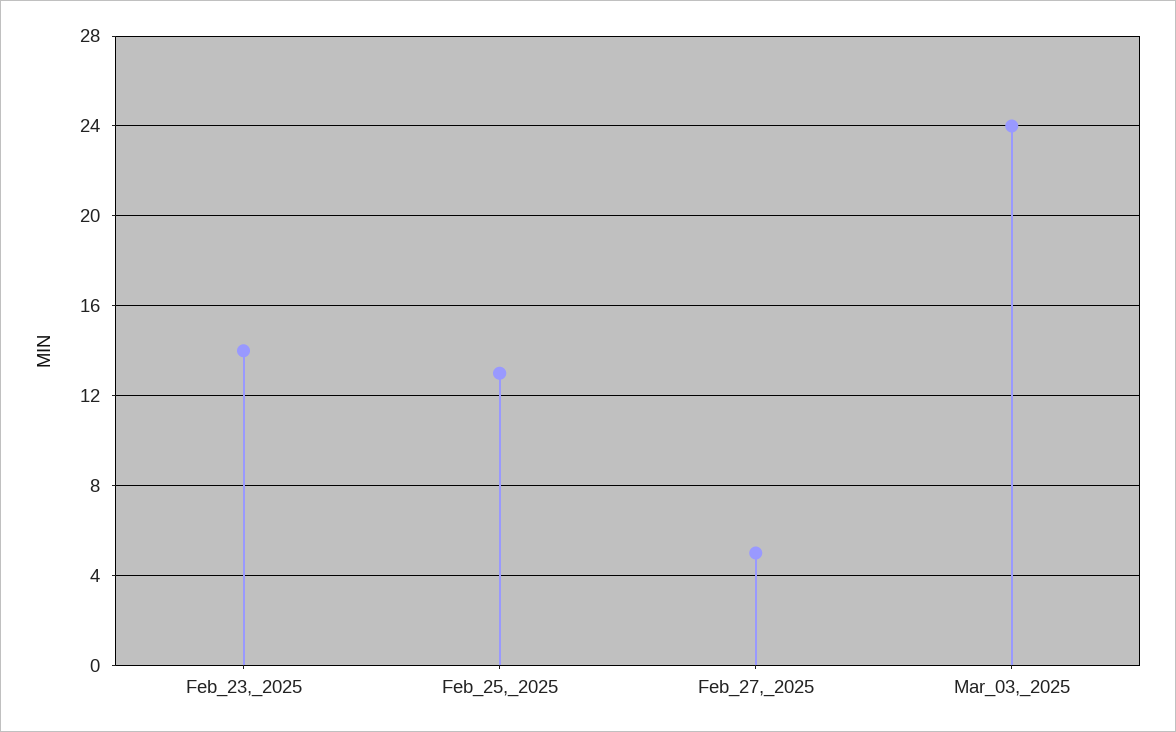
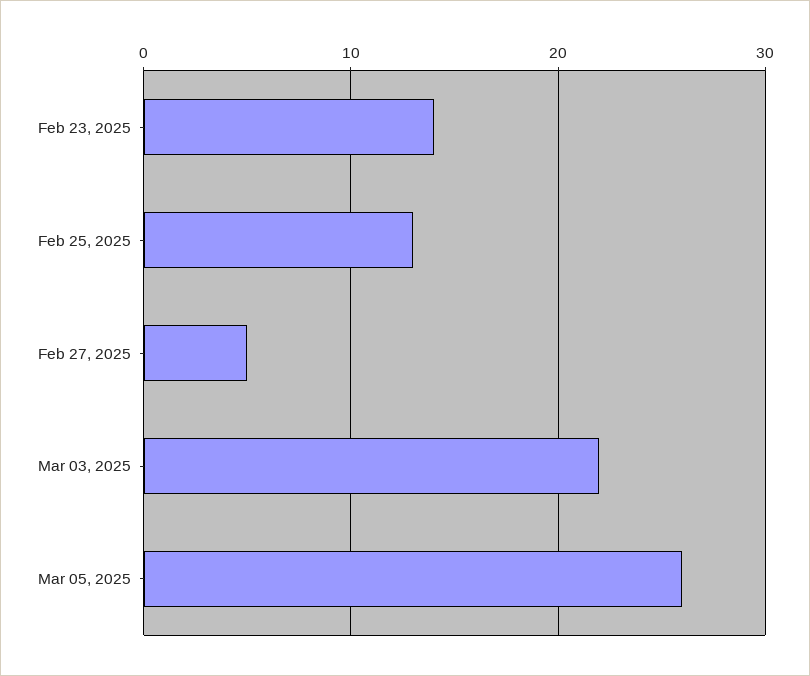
Mar_03,_2025: 24 -> 22
Mar 05, 2025: none -> 26

